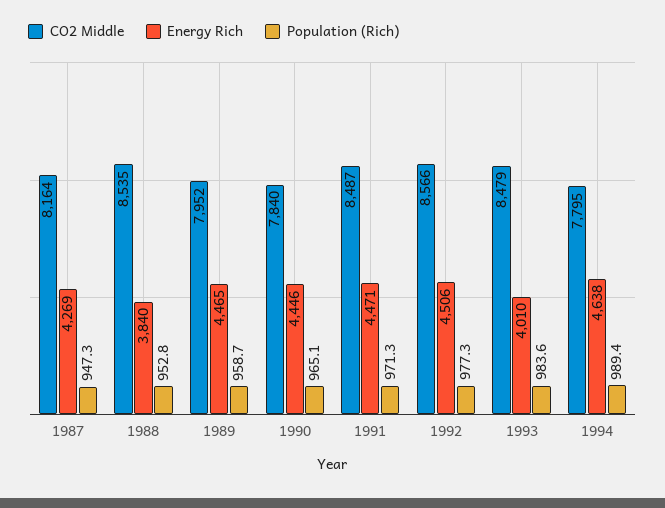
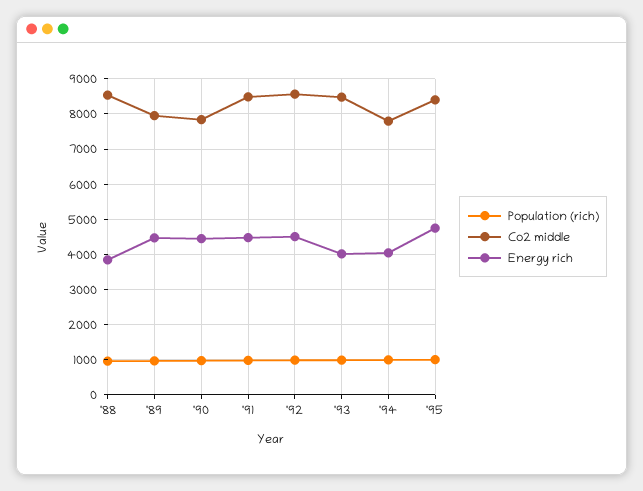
CO2 Middle, 1987: 8164 -> none
Energy Rich, 1987: 4269 -> none
Population (Rich), 1987: 947.3 -> none
Energy Rich, 1994: 4638 -> 4000
Population (Rich), '95: none -> 1000
CO2 Middle, '95: none -> 8400
Energy Rich, '95: none -> 4800

